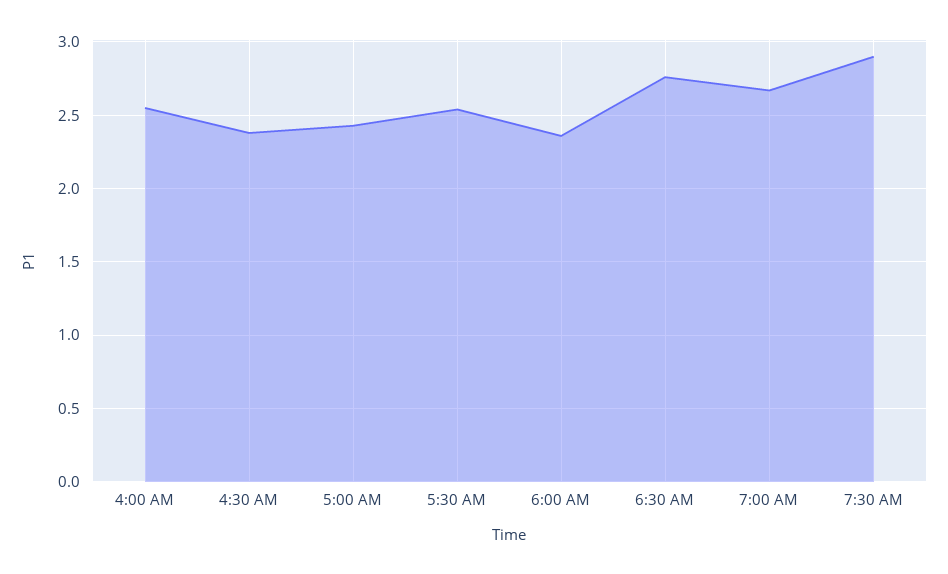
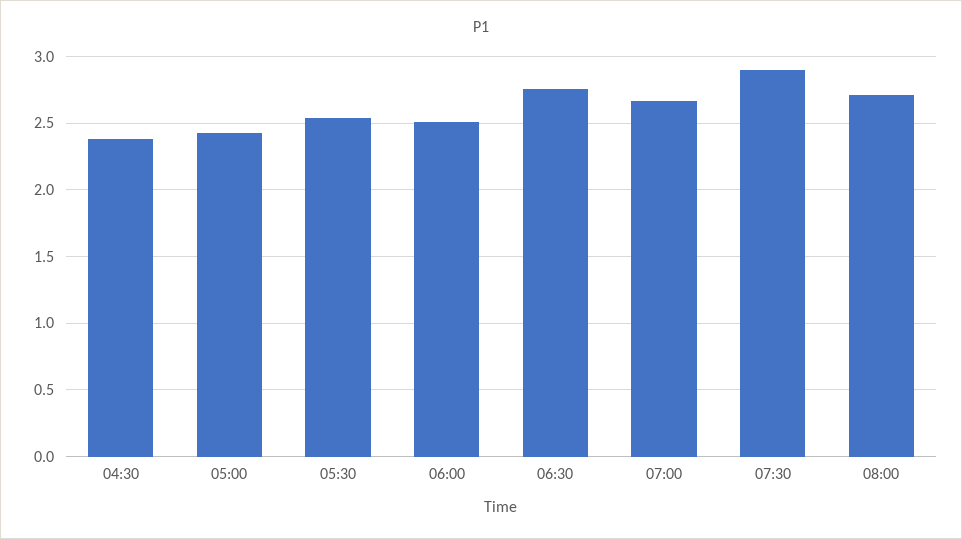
4:00 AM: 2.55 -> none
6:00 AM: 2.35 -> 2.5
08:00: none -> 2.7

